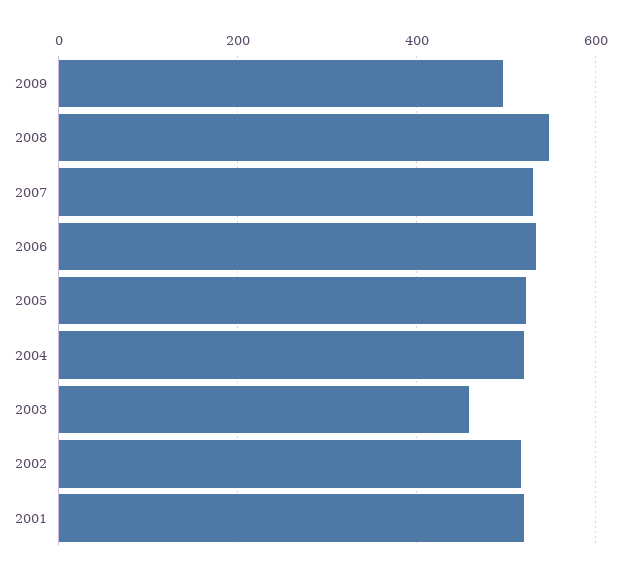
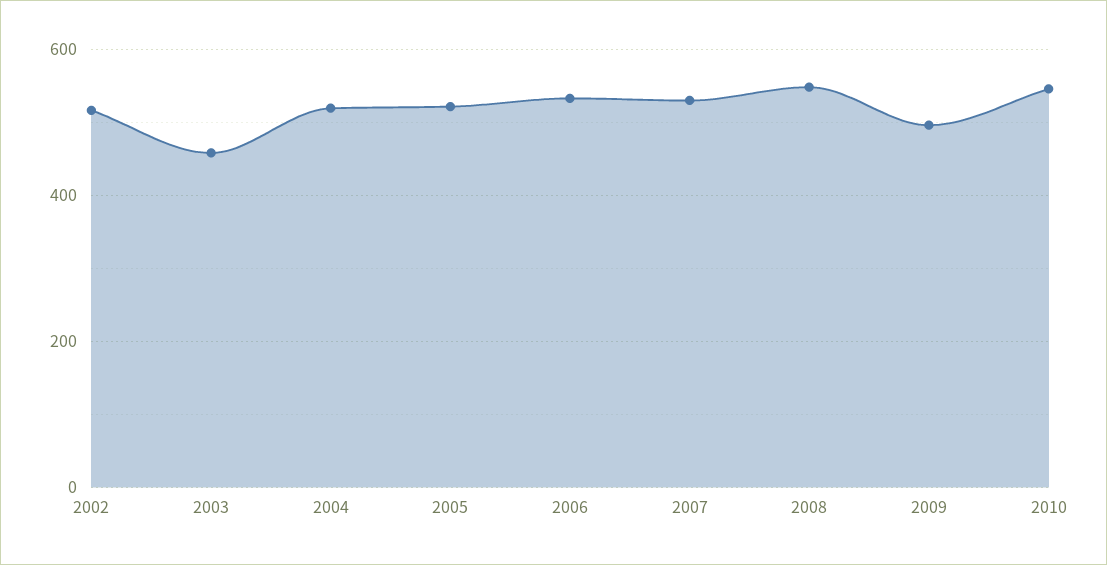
2001: 520 -> none
2010: none -> 540

